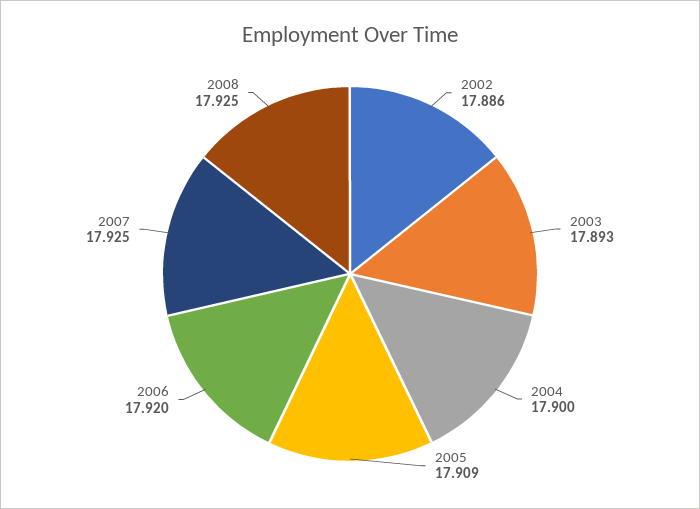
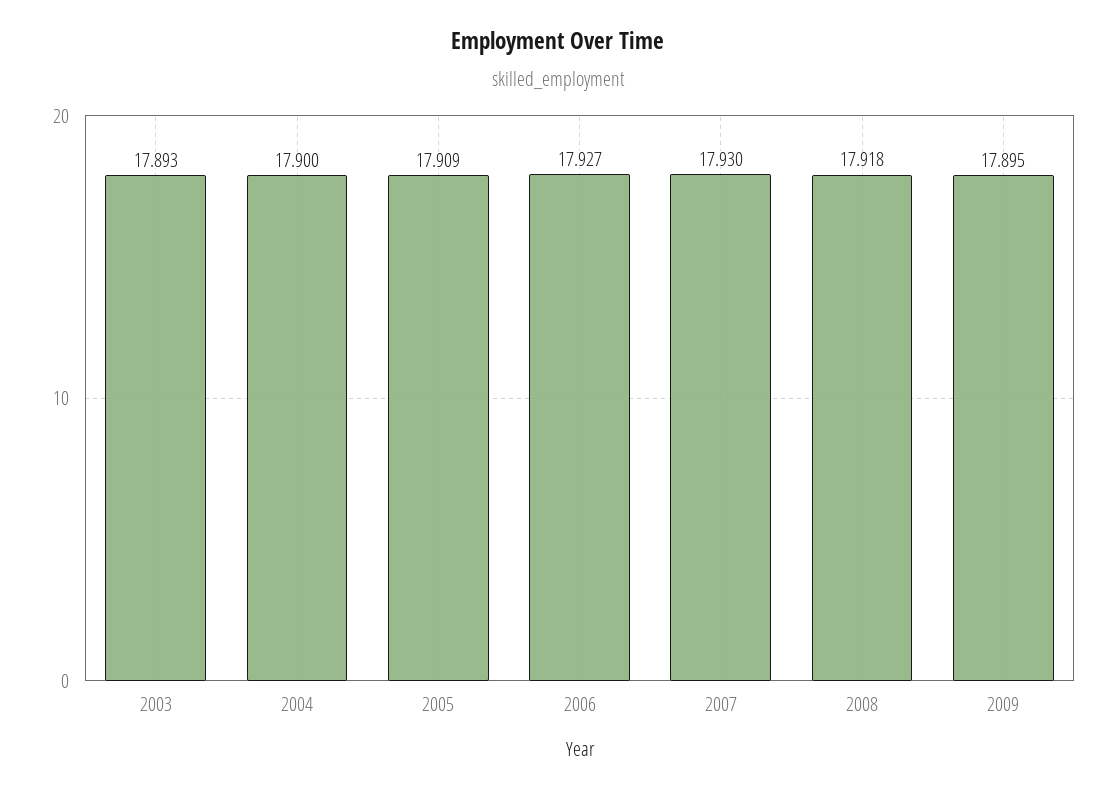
2002: 17.886 -> none
2006: 17.92 -> 17.927
2007: 17.925 -> 17.93
2008: 17.925 -> 17.918
2009: none -> 17.895

